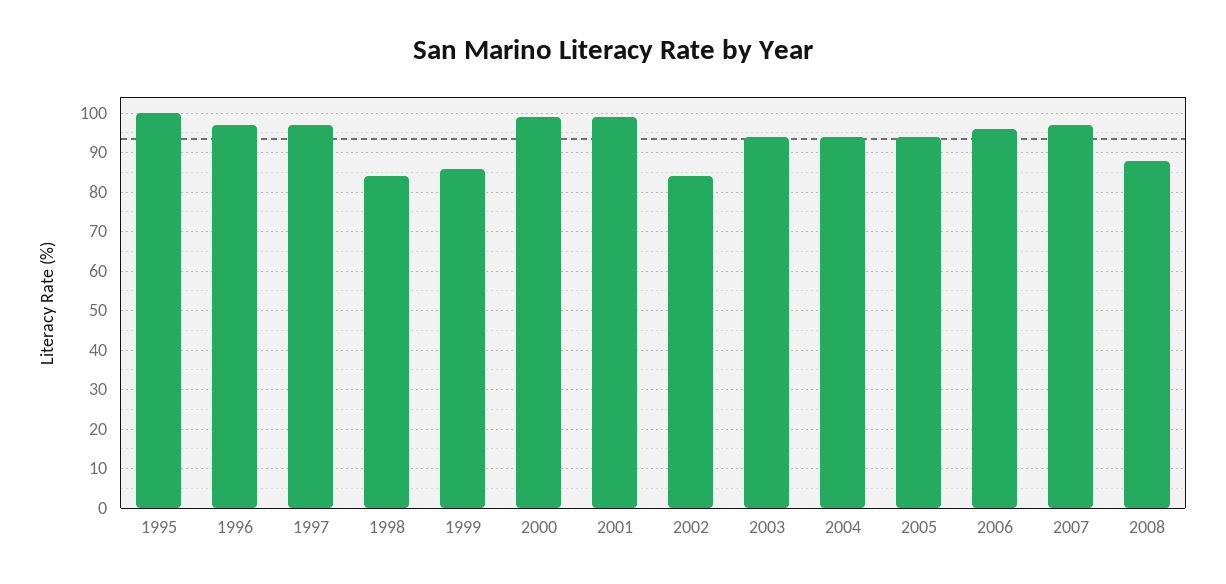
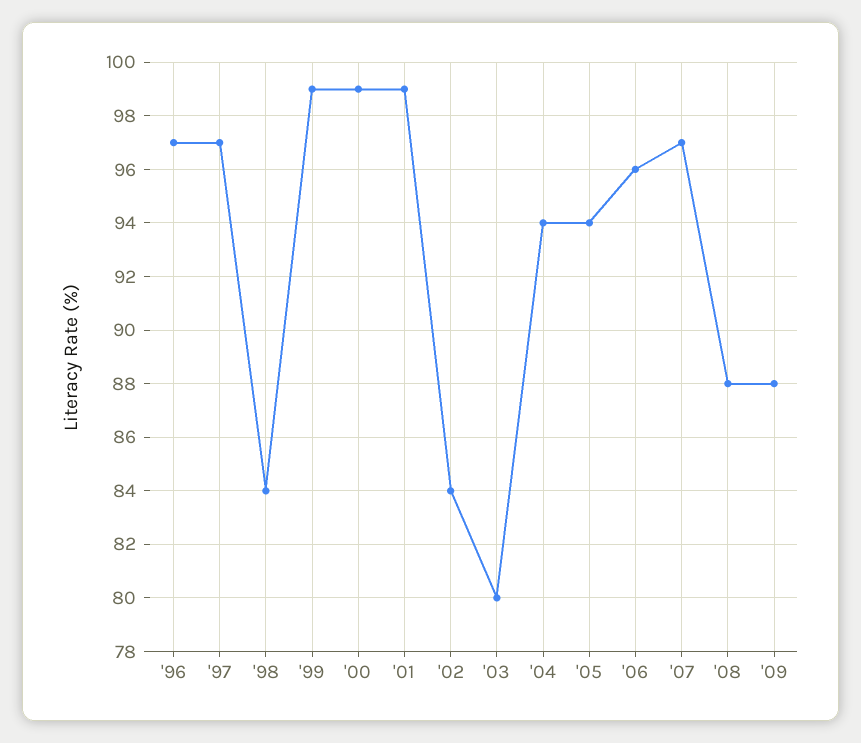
1995: 100 -> none
1999: 85 -> 99
2003: 95 -> 80
'09: none -> 88

